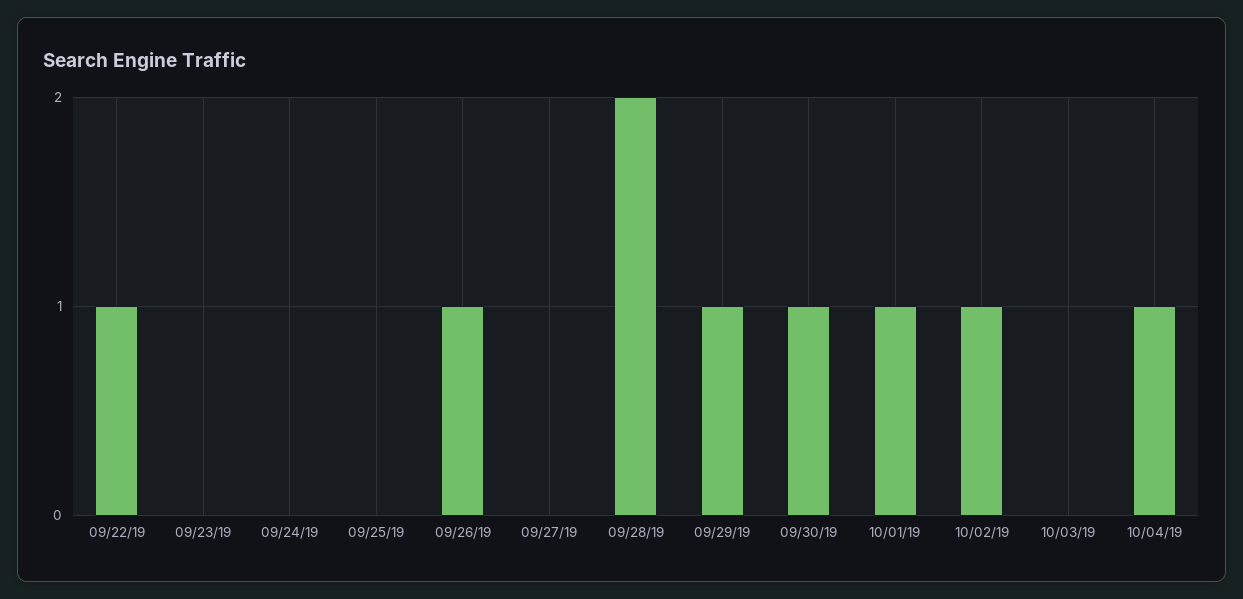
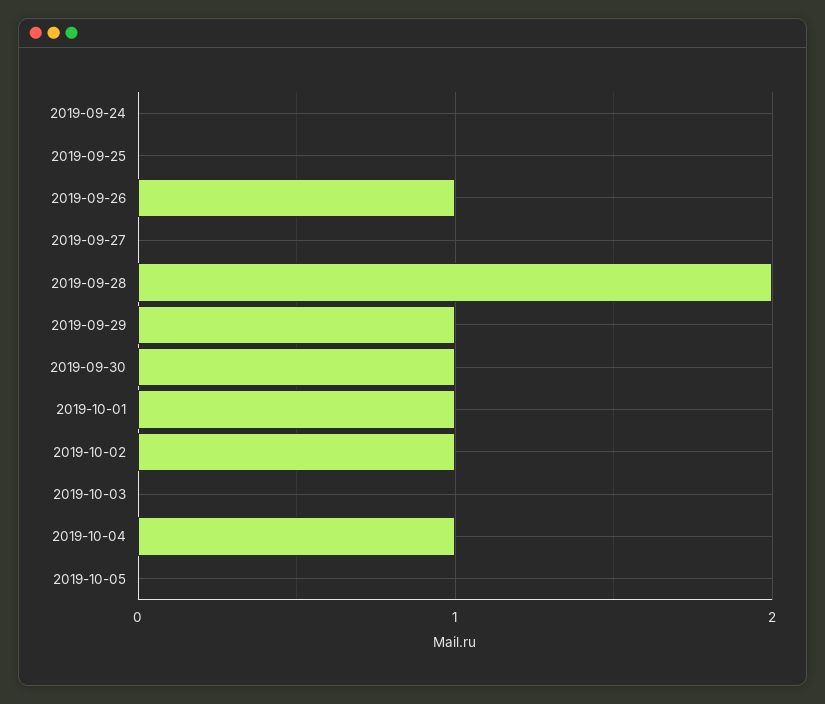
09/22/19: 1 -> none
09/23/19: 0 -> none
2019-10-05: none -> 0

